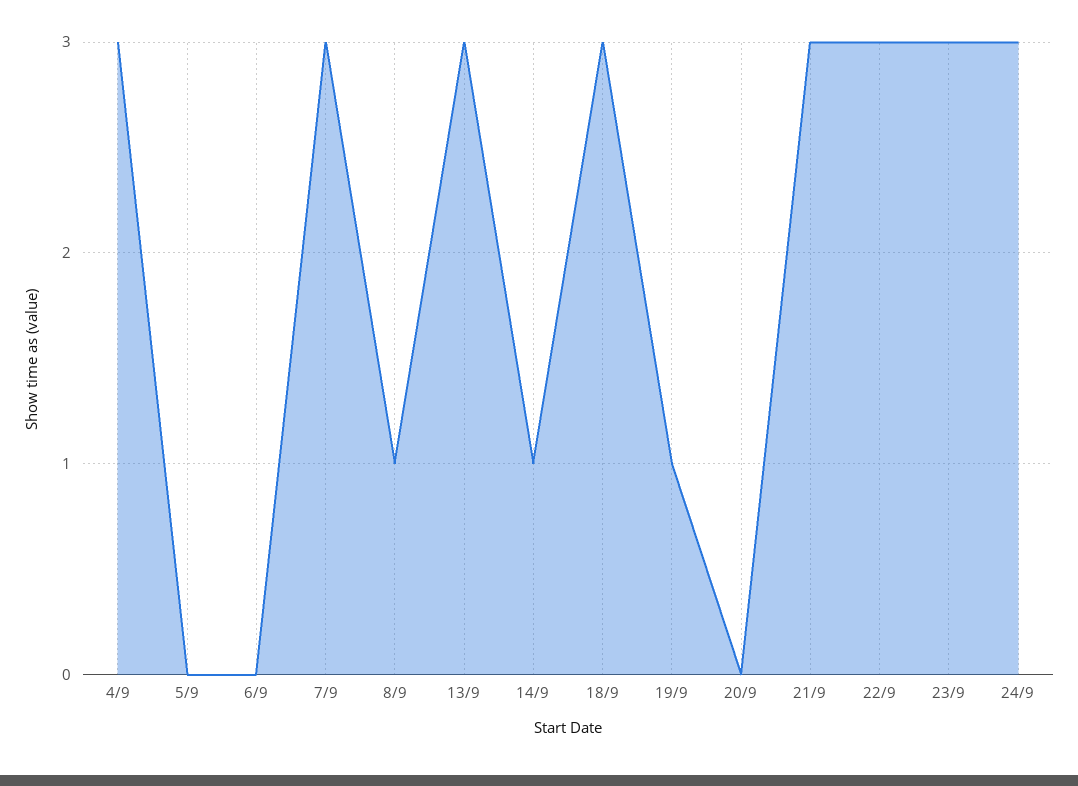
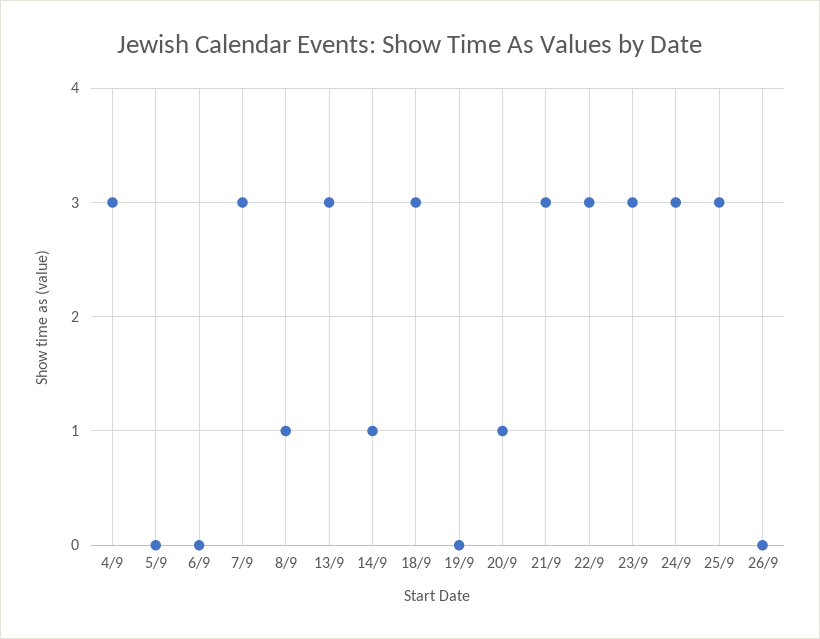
19/9: 1 -> 0
20/9: 0 -> 1
25/9: none -> 3
26/9: none -> 0

